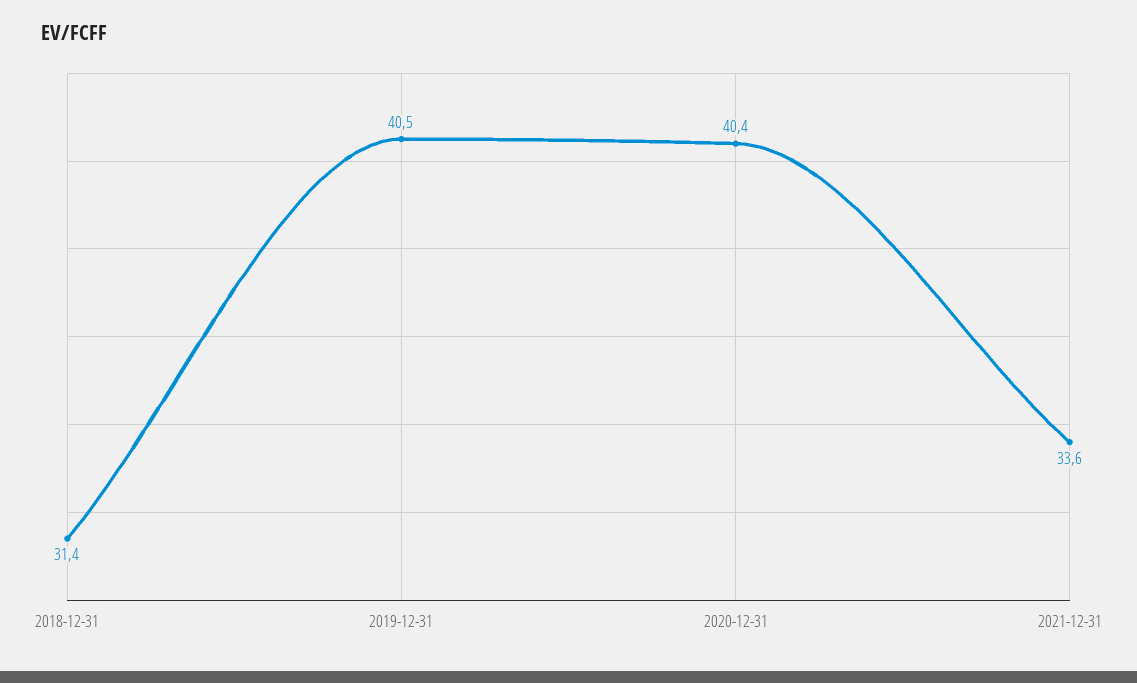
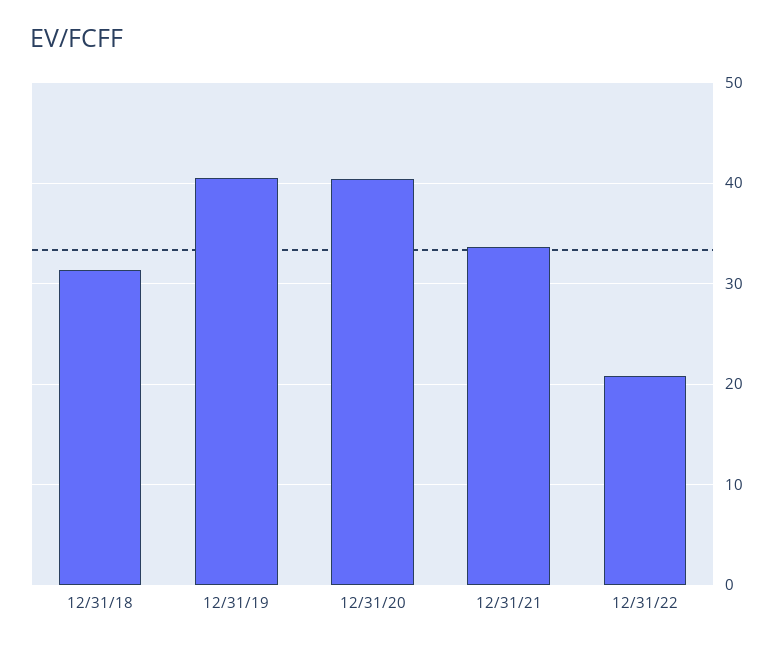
12/31/22: none -> 21

